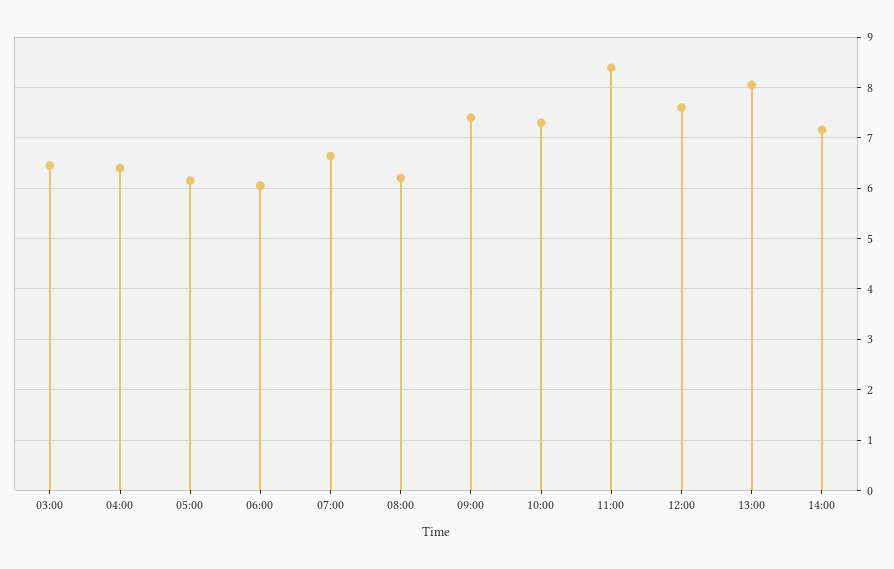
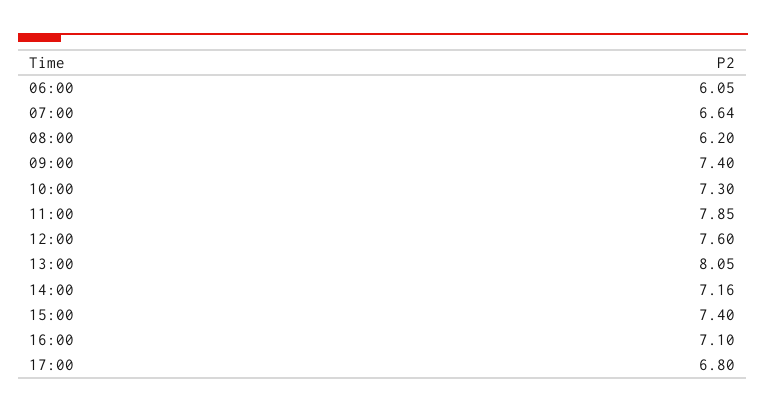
03:00: 6.4 -> none
04:00: 6.4 -> none
05:00: 6.2 -> none
11:00: 8.4 -> 7.85
15:00: none -> 7.4
16:00: none -> 7.1
17:00: none -> 6.8

